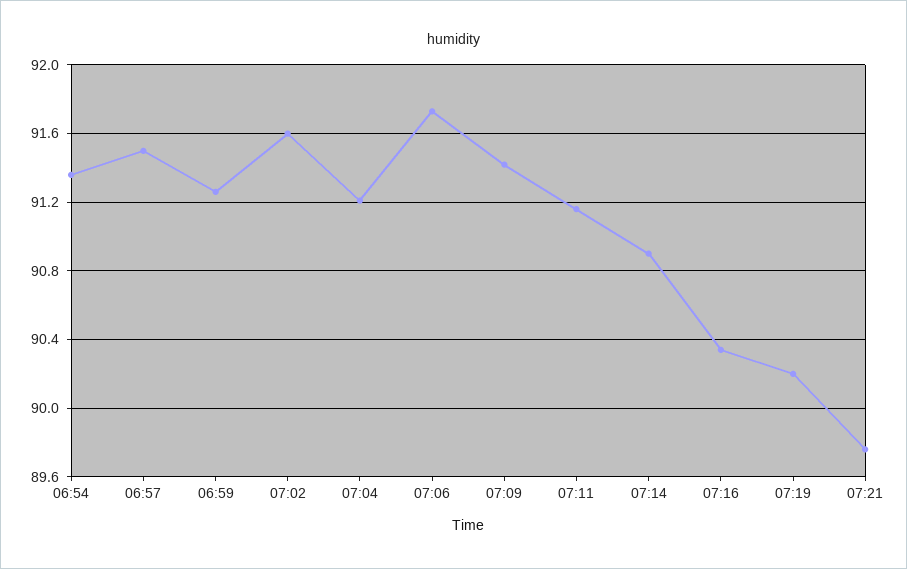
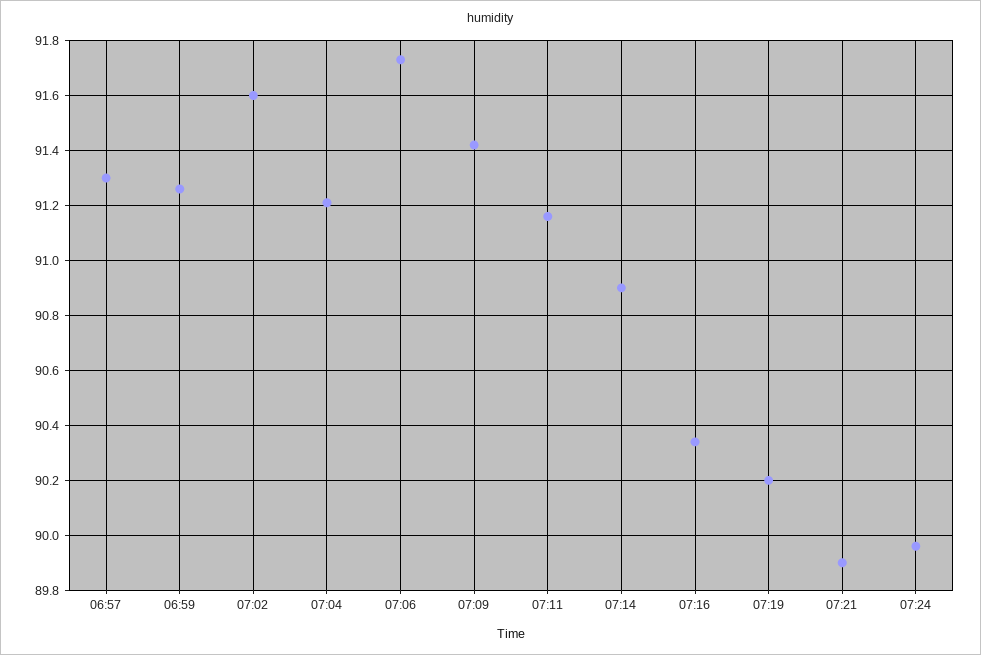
06:54: 91.35 -> none
06:57: 91.5 -> 91.3
07:21: 89.75 -> 89.9
07:24: none -> 89.95

